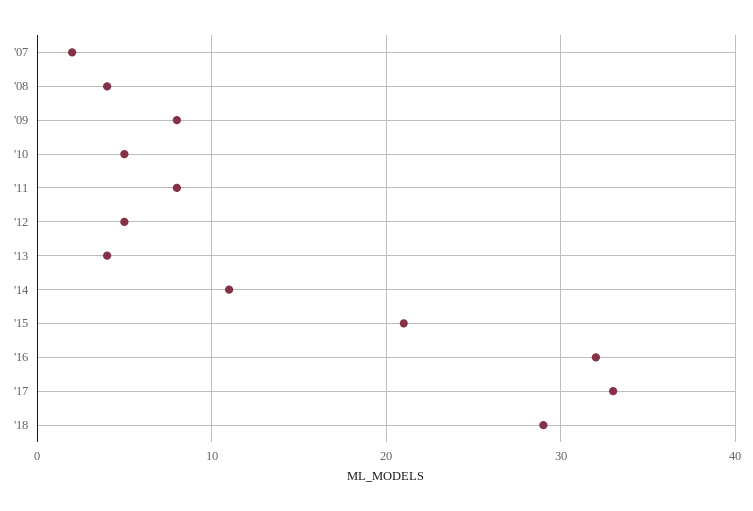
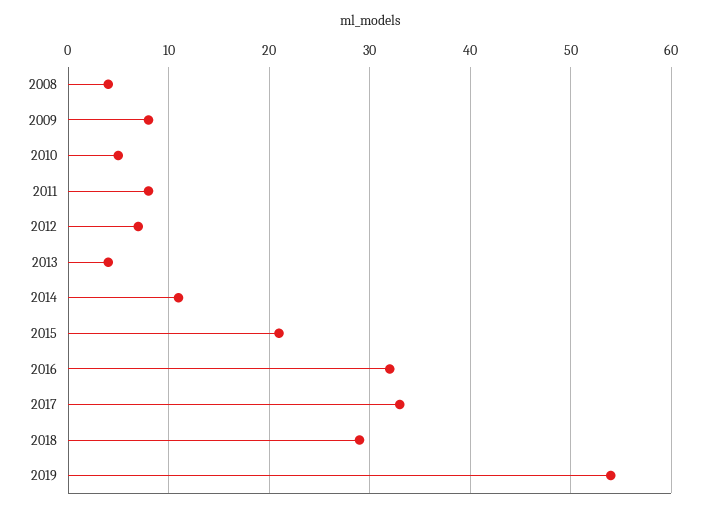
'07: 2 -> none
'12: 5 -> 7
2019: none -> 54

